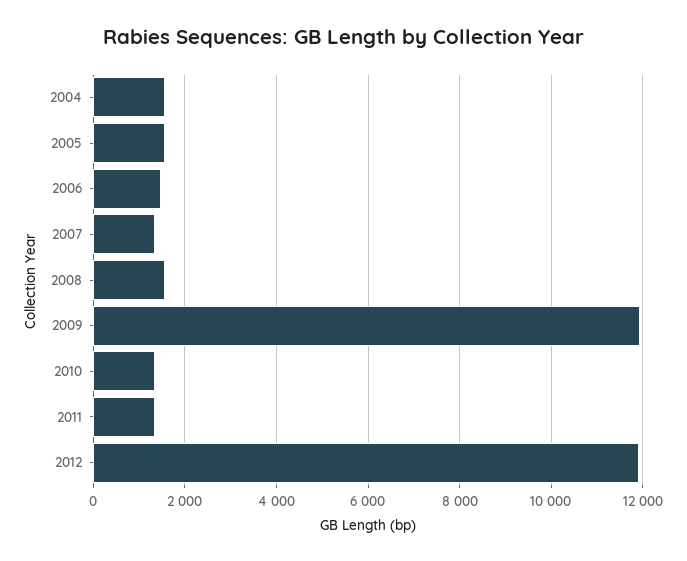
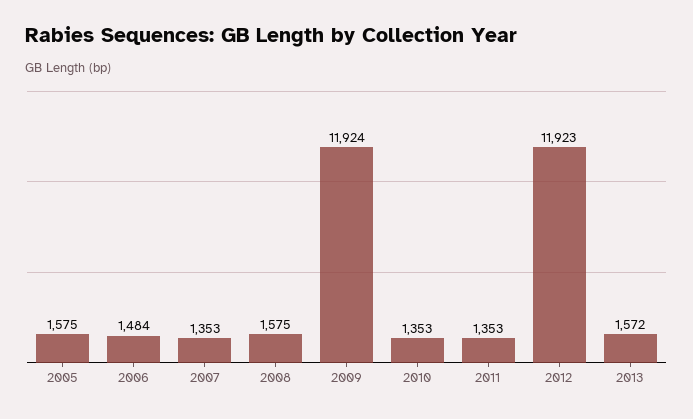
2004: 1600 -> none
2013: none -> 1572

